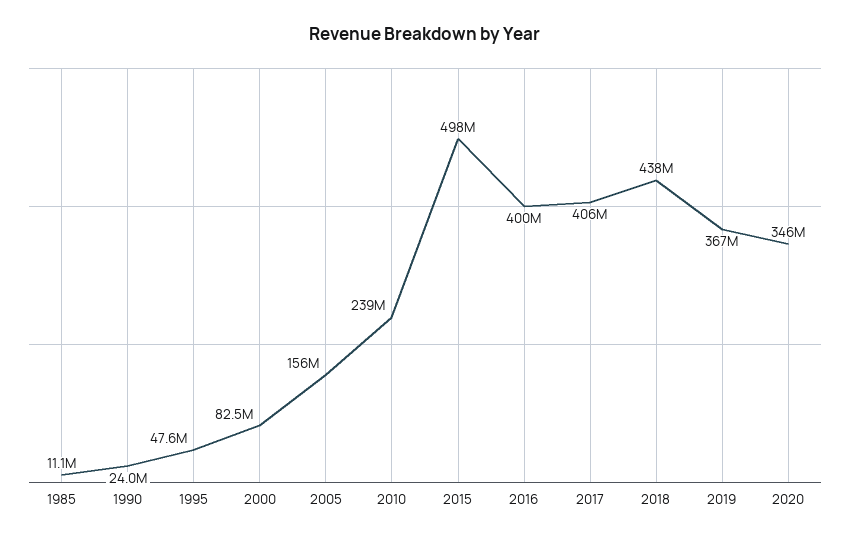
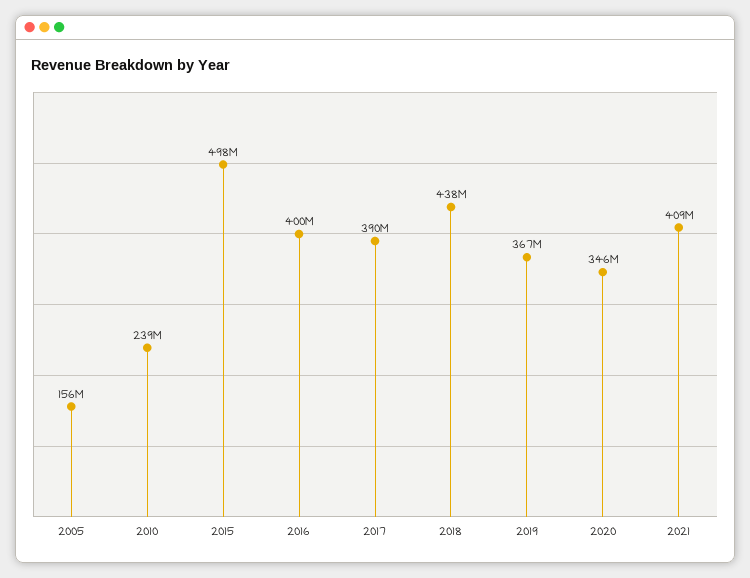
1985: 11100000 -> none
1990: 24000000 -> none
1995: 47600000 -> none
2000: 82500000 -> none
2017: 406000000 -> 390000000
2021: none -> 409000000

